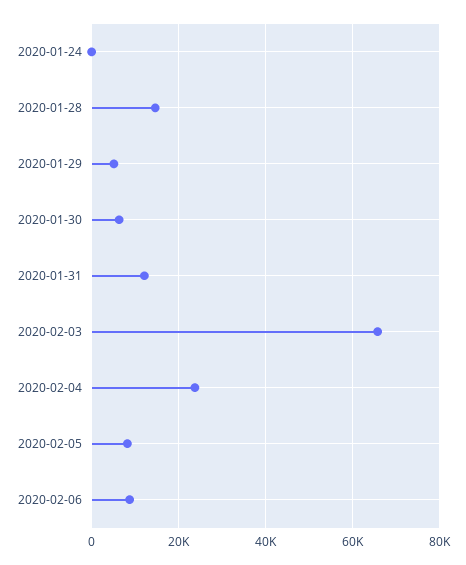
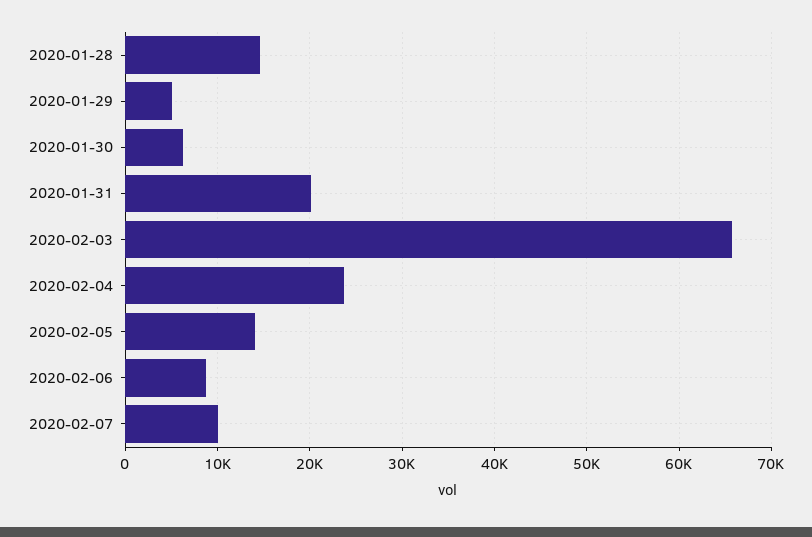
2020-01-24: 0 -> none
2020-01-31: 12000 -> 20000
2020-02-05: 8000 -> 14000
2020-02-07: none -> 10000

